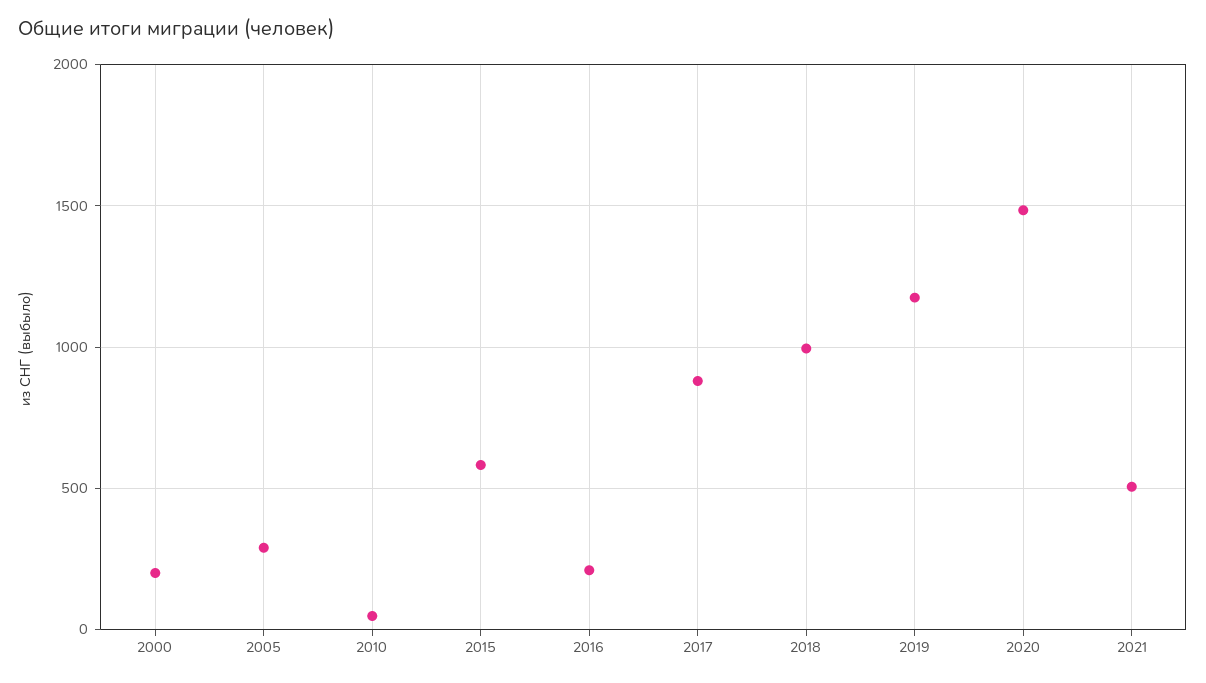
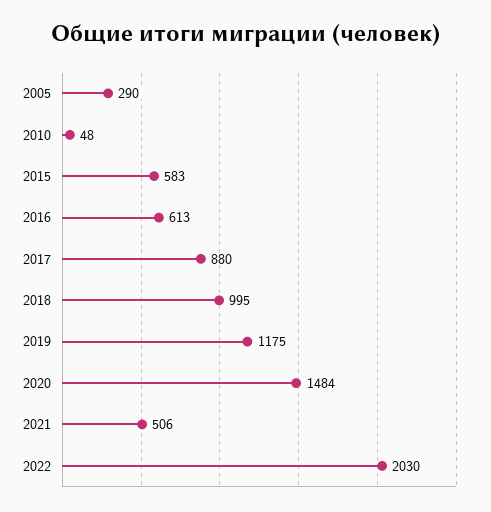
2000: 200 -> none
2016: 200 -> 613
2022: none -> 2030

